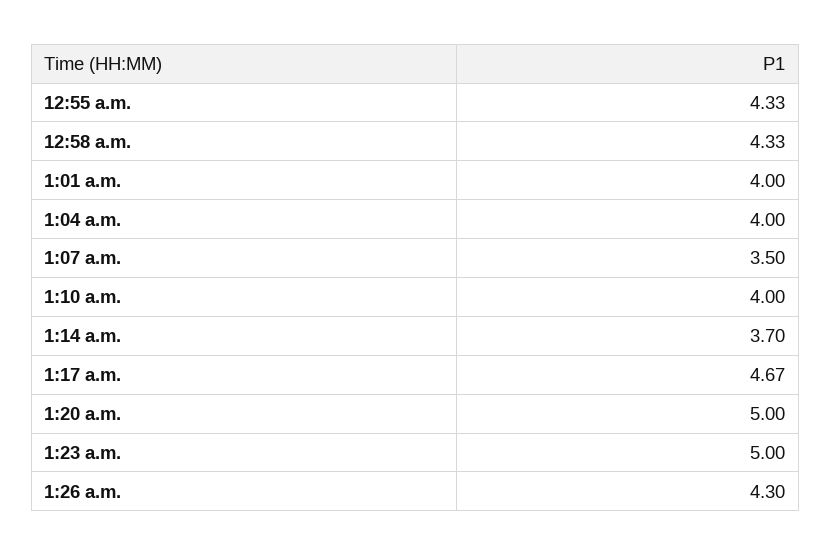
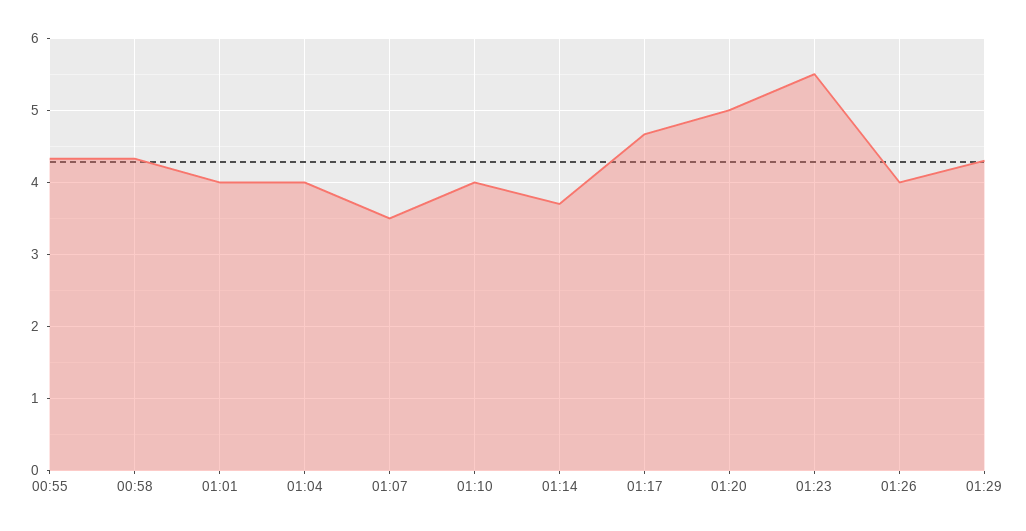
1:23 a.m.: 5 -> 5.5
1:26 a.m.: 4.3 -> 4
01:29: none -> 4.3

